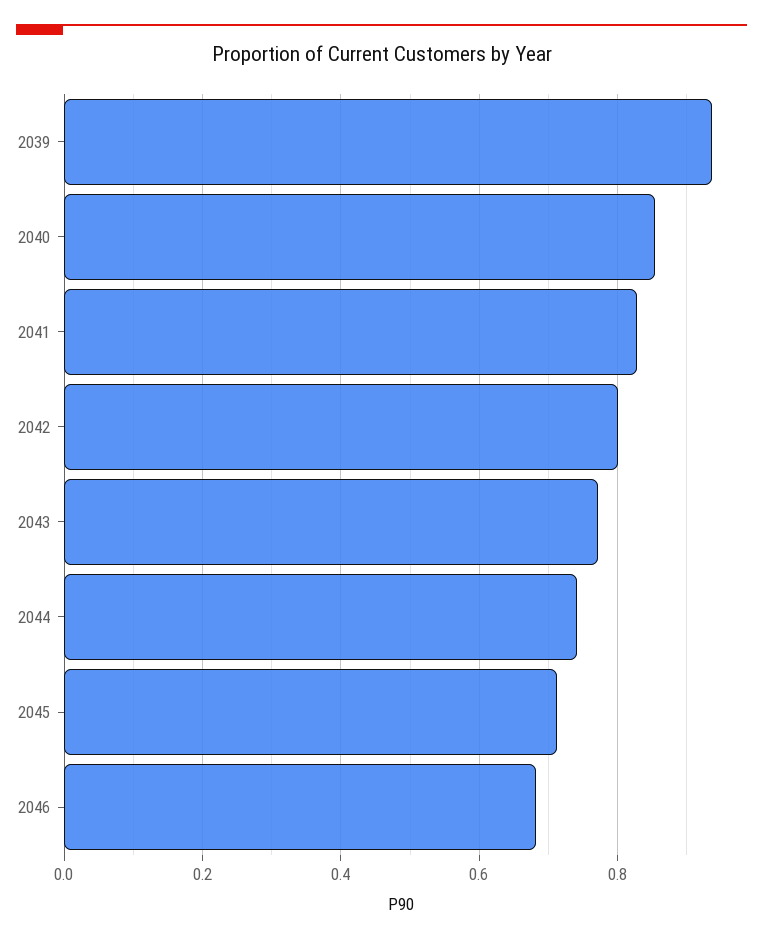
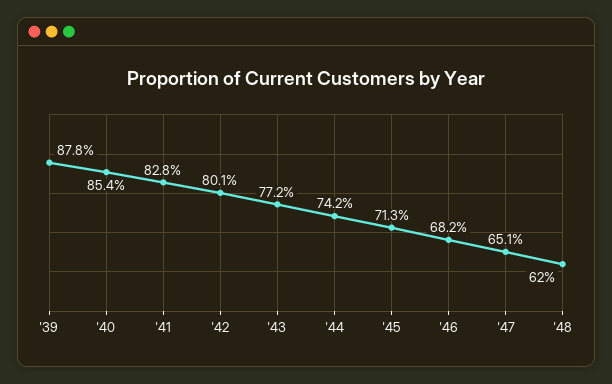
2039: 0.94 -> 0.878
'47: none -> 0.651
'48: none -> 0.62

